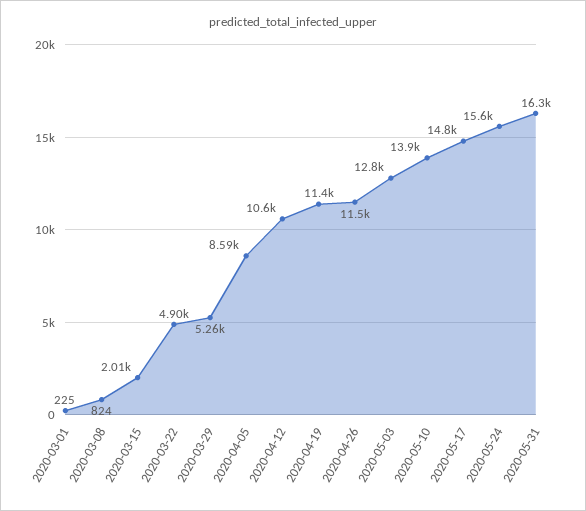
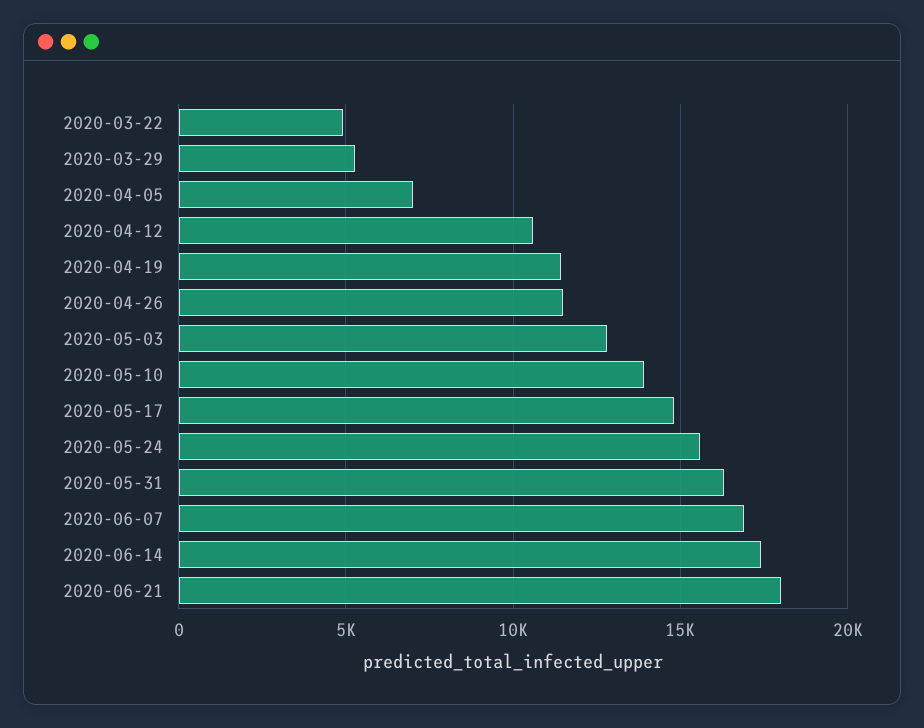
2020-03-01: 225 -> none
2020-03-08: 824 -> none
2020-03-15: 2010 -> none
2020-04-05: 8590 -> 7000
2020-06-07: none -> 17000
2020-06-14: none -> 17500
2020-06-21: none -> 18000

